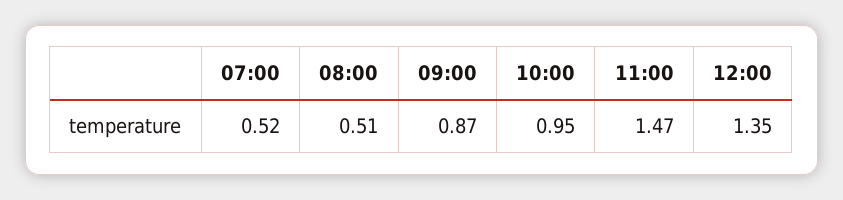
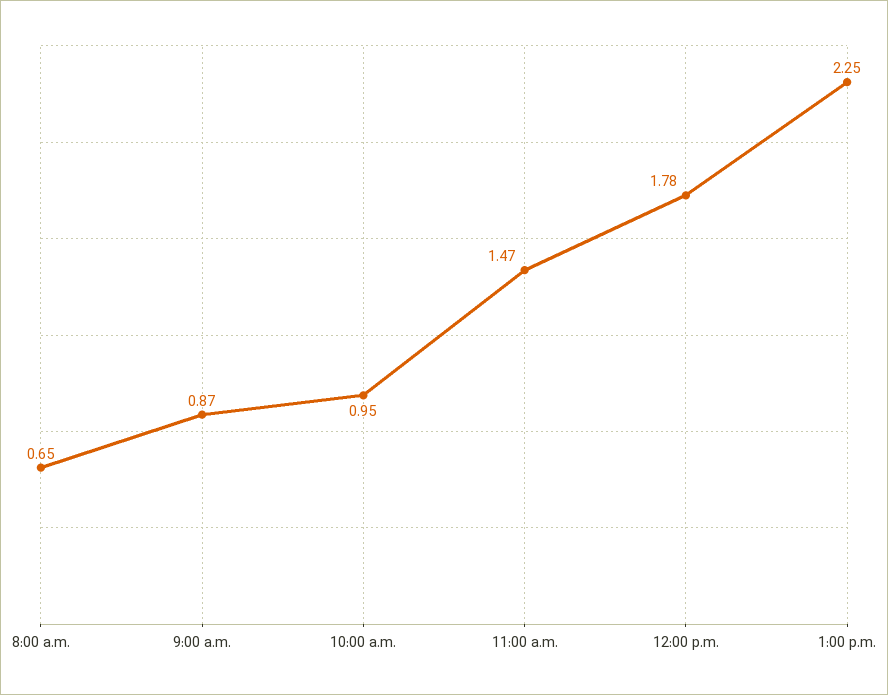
07:00: 0.52 -> none
08:00: 0.51 -> 0.65
12:00: 1.35 -> 1.78
1:00 p.m.: none -> 2.25

